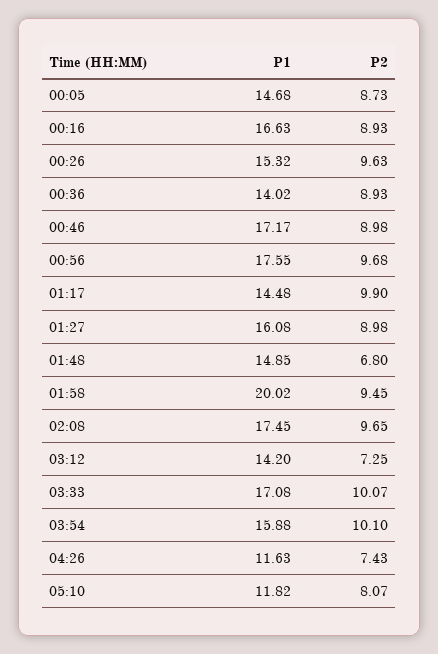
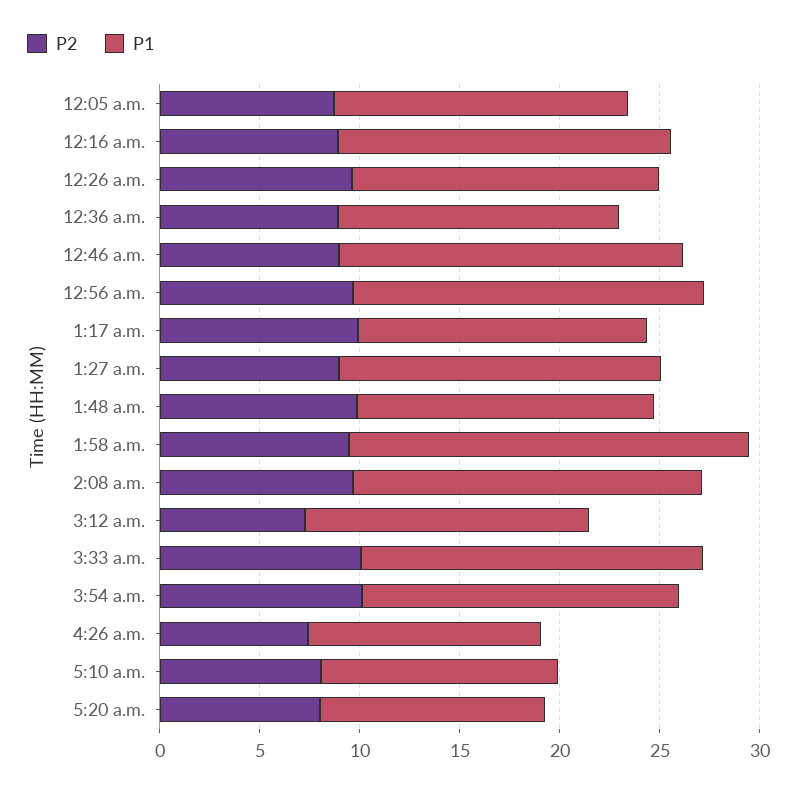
P2, 01:48: 6.8 -> 10
P2, 5:20 a.m.: none -> 8
P1, 5:20 a.m.: none -> 11

